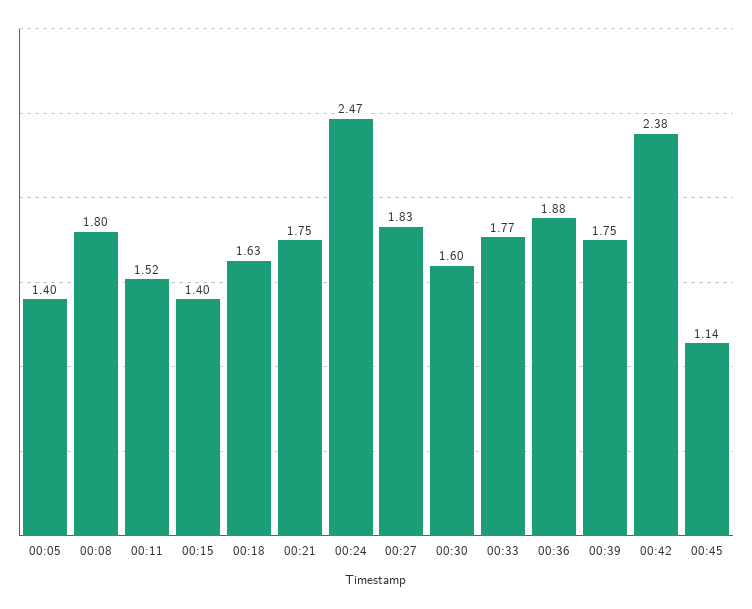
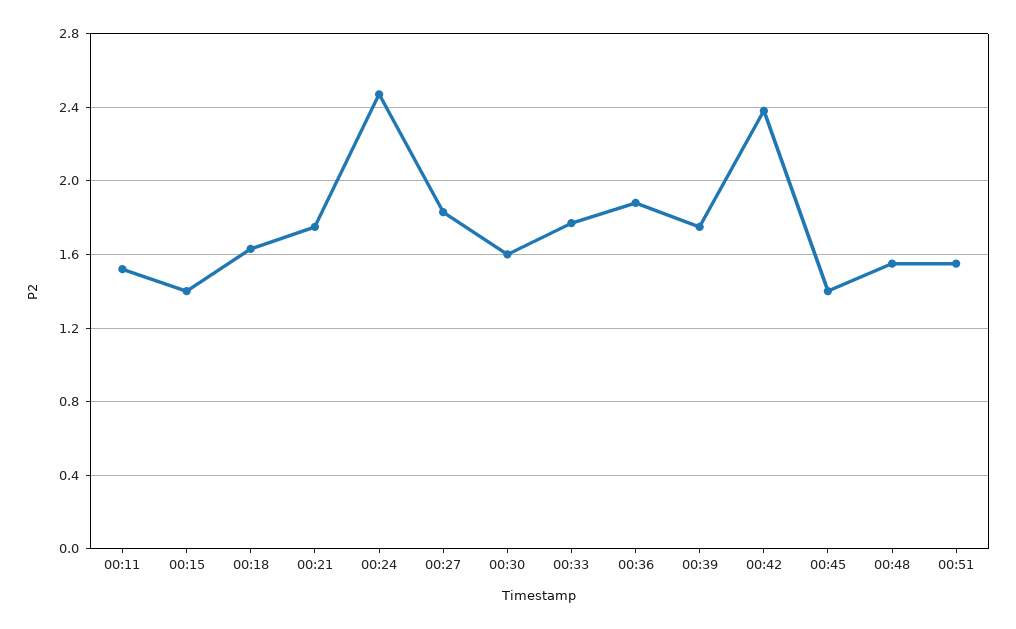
00:05: 1.4 -> none
00:08: 1.8 -> none
00:45: 1.14 -> 1.4
00:48: none -> 1.55
00:51: none -> 1.55

